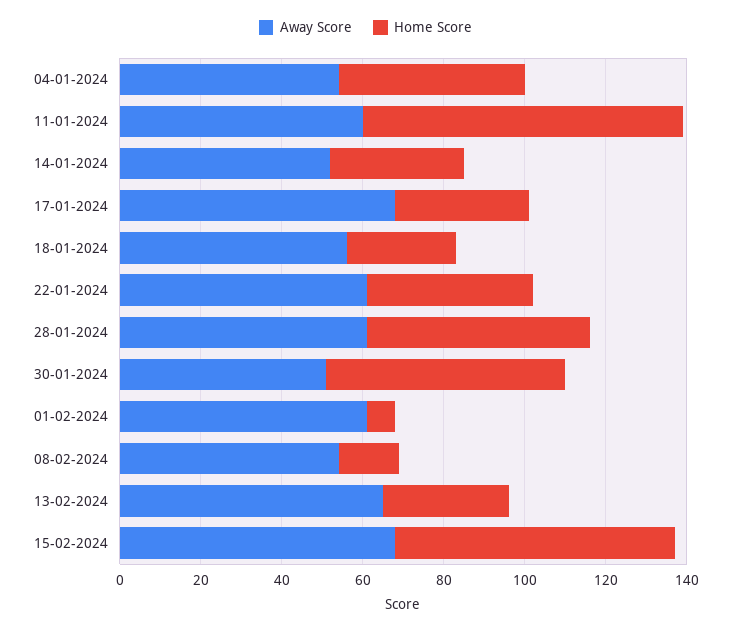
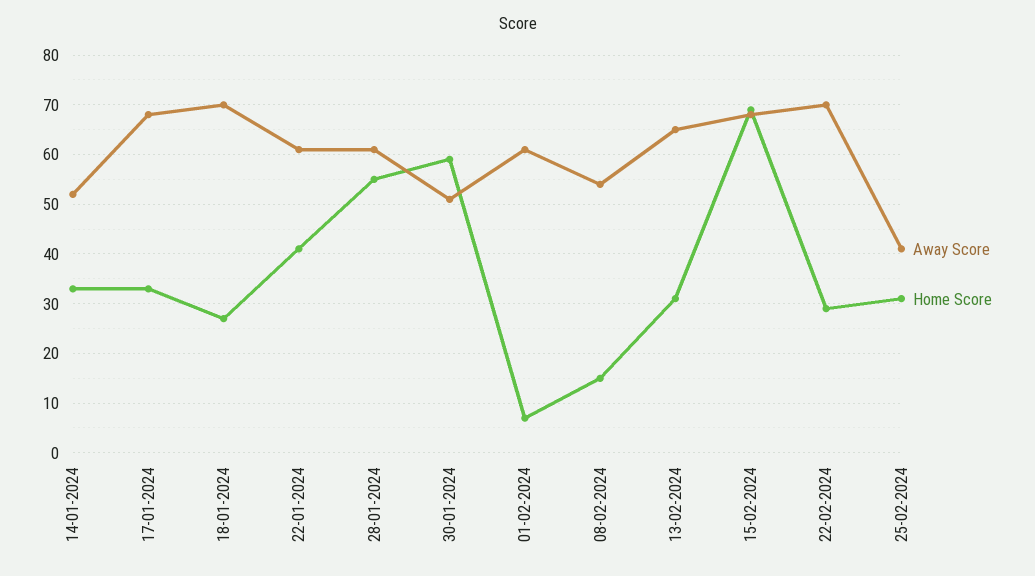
Away Score, 04-01-2024: 55 -> none
Home Score, 04-01-2024: 45 -> none
Away Score, 11-01-2024: 60 -> none
Home Score, 11-01-2024: 80 -> none
Away Score, 18-01-2024: 55 -> 70
Away Score, 22-02-2024: none -> 70
Home Score, 22-02-2024: none -> 30
Away Score, 25-02-2024: none -> 40
Home Score, 25-02-2024: none -> 30

